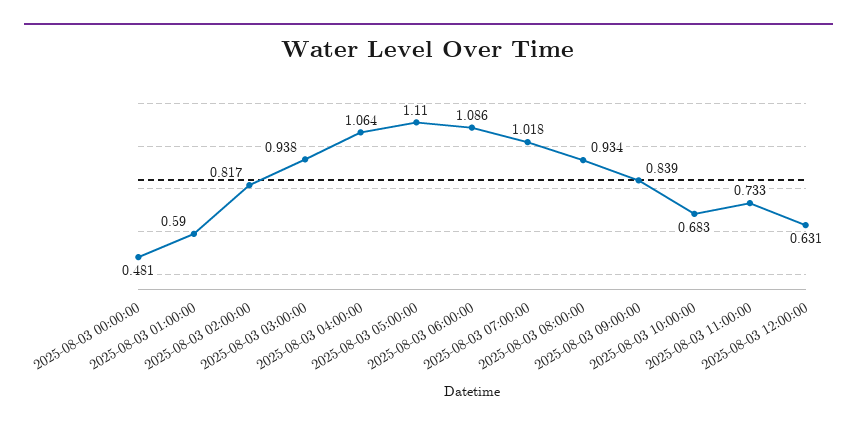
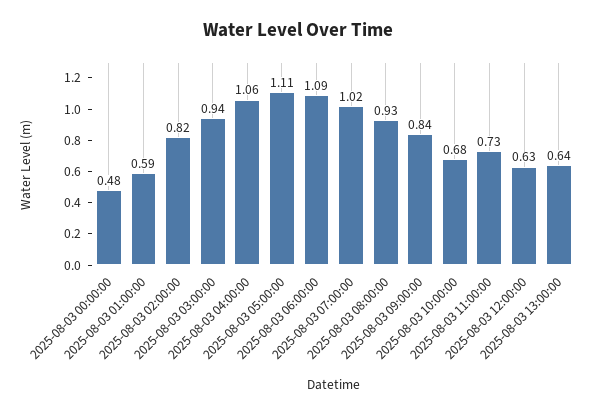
2025-08-03 13:00:00: none -> 0.64

